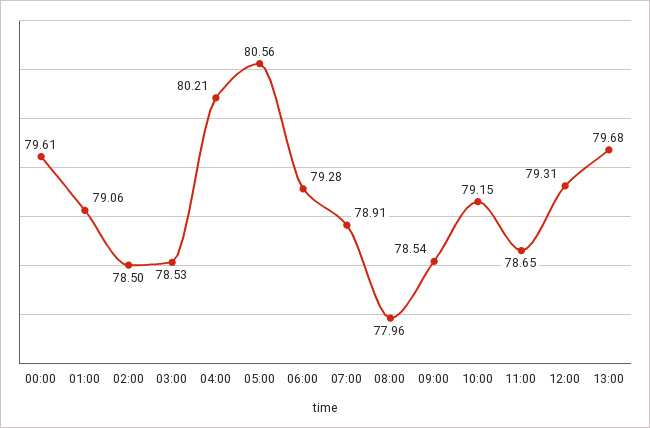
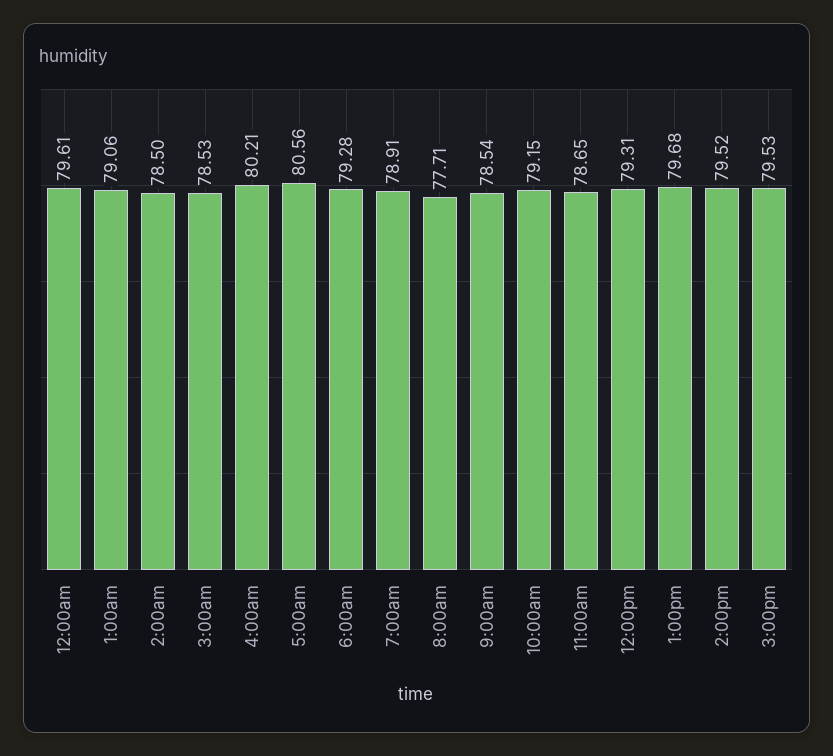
08:00: 77.96 -> 77.71
2:00pm: none -> 79.52
3:00pm: none -> 79.53

